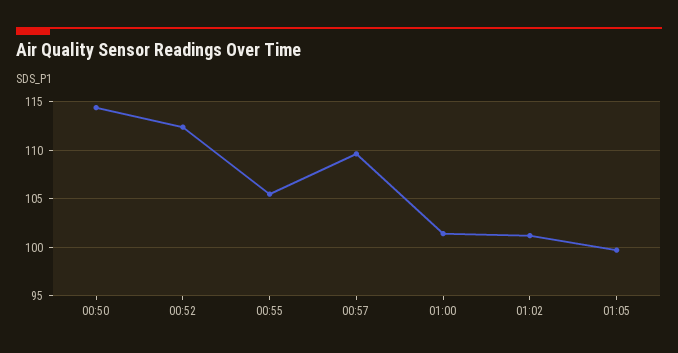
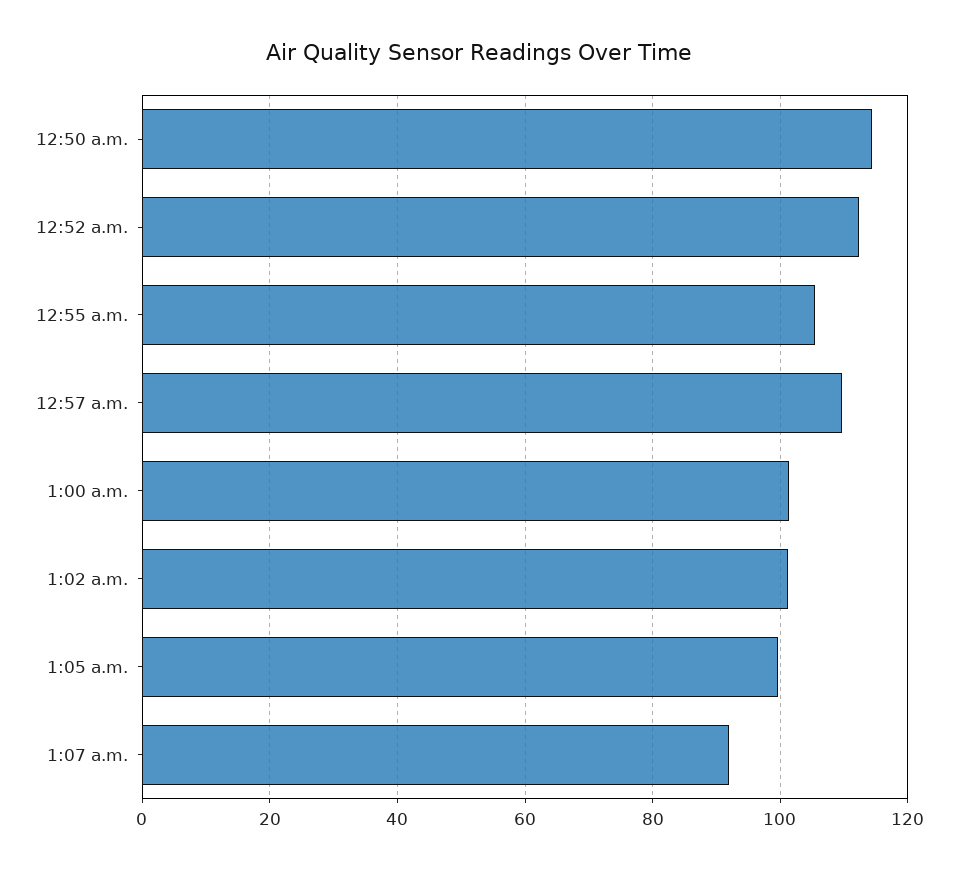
1:07 a.m.: none -> 92

